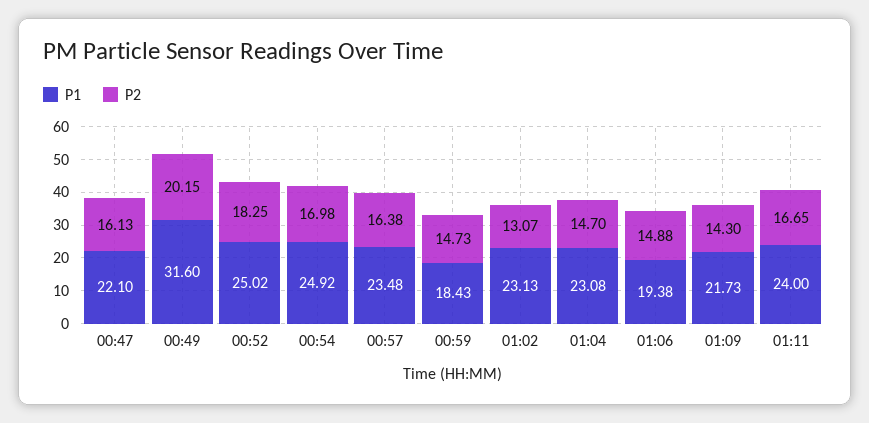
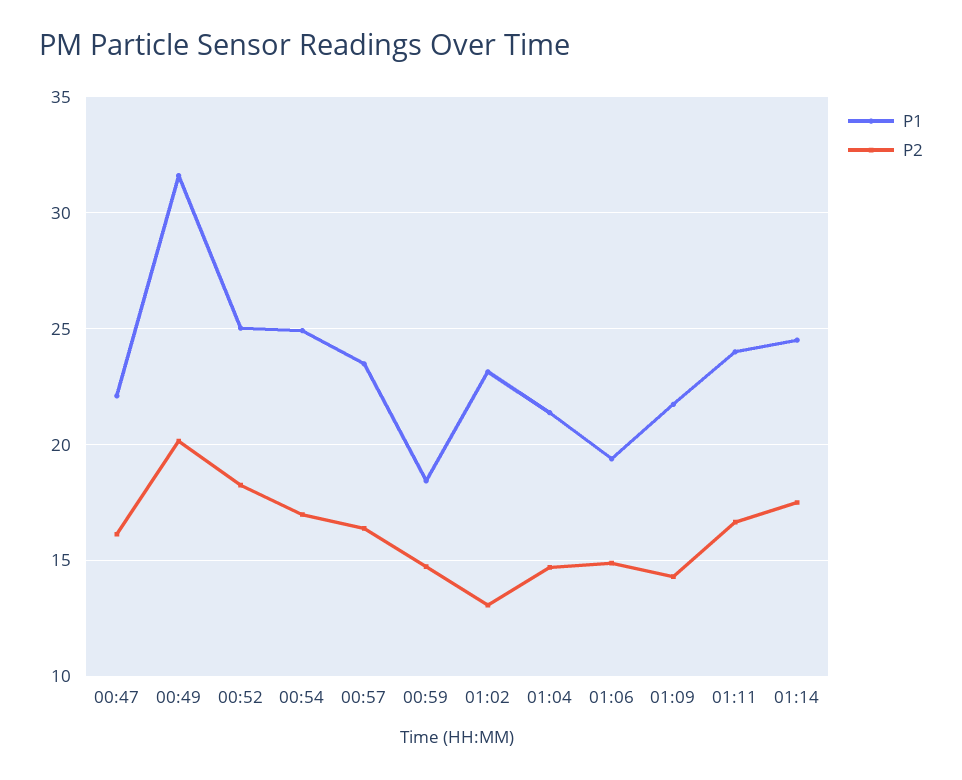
P1, 01:04: 23.08 -> 21.5
P1, 01:14: none -> 24.5
P2, 01:14: none -> 17.5

